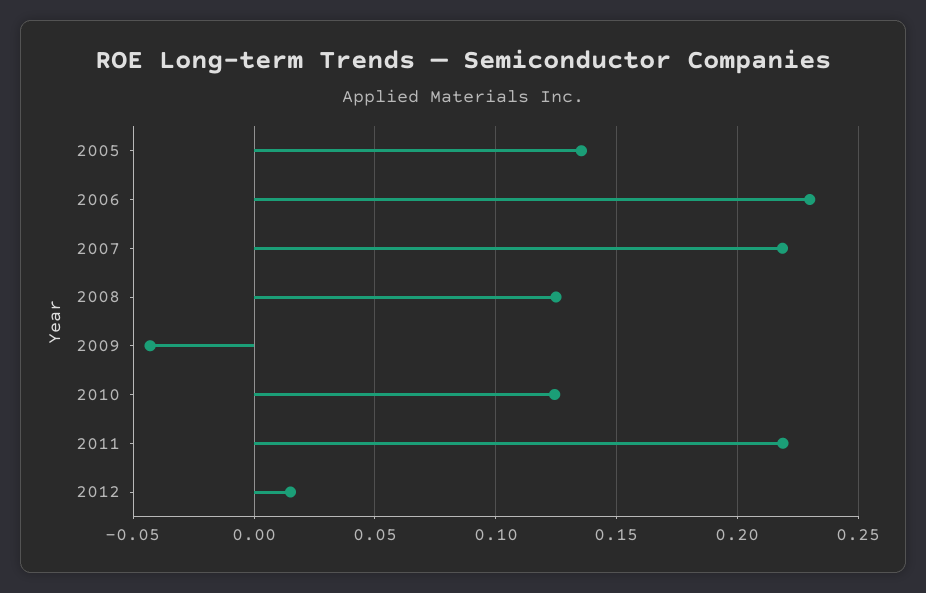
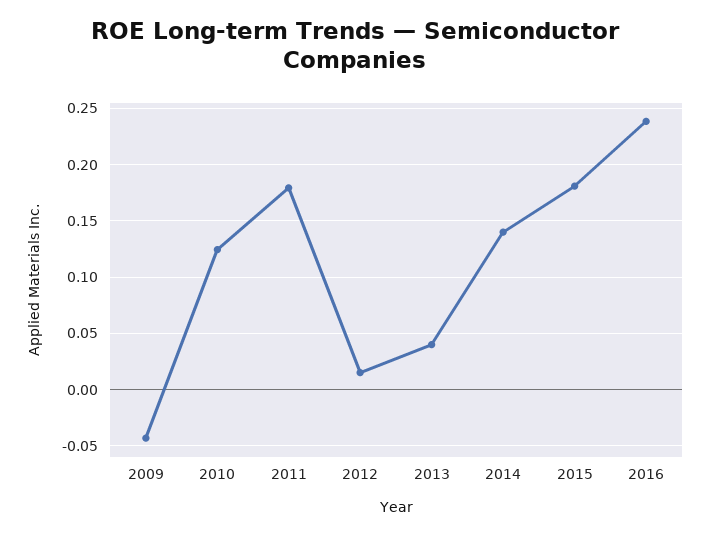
2005: 0.135 -> none
2006: 0.23 -> none
2007: 0.22 -> none
2008: 0.125 -> none
2011: 0.22 -> 0.18
2013: none -> 0.04
2014: none -> 0.14
2015: none -> 0.18
2016: none -> 0.24

